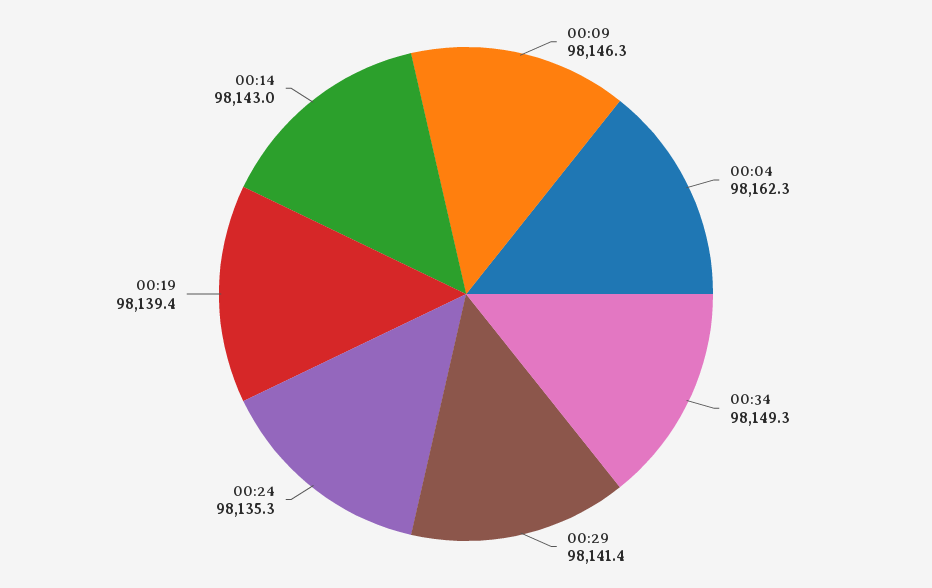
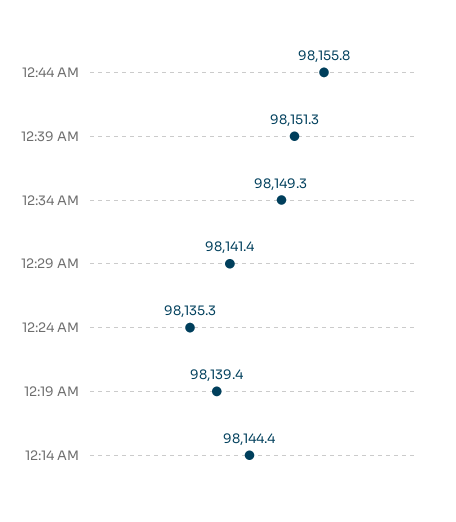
00:09: 98146.3 -> none
00:04: 98162.3 -> none
00:14: 98143 -> 98144.4
12:44 AM: none -> 98155.8
12:39 AM: none -> 98151.3

